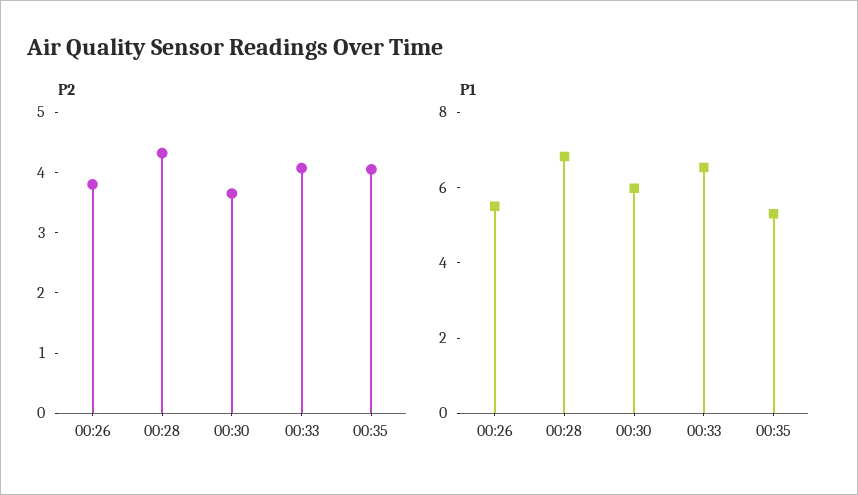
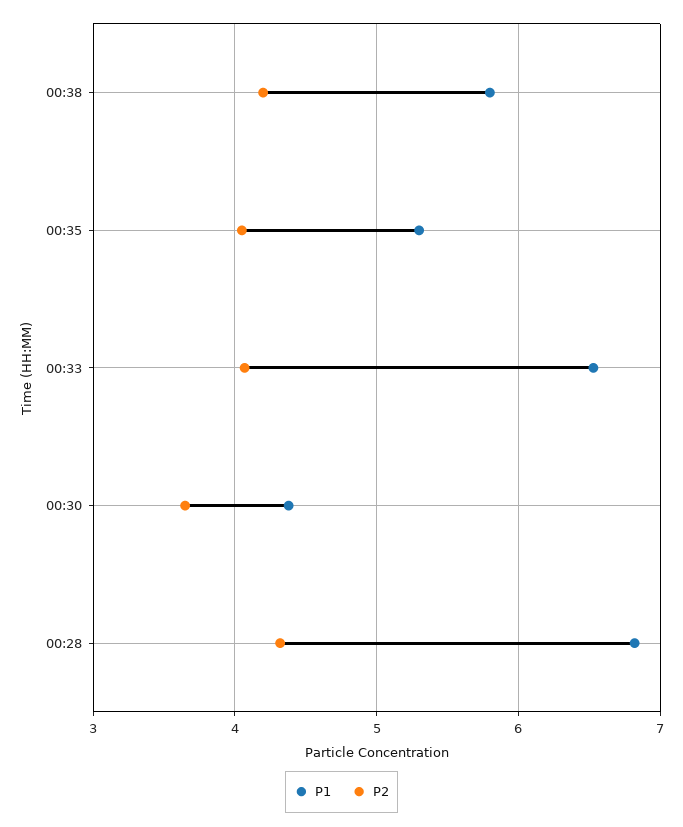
P2, 00:26: 3.8 -> none
P1, 00:26: 5.5 -> none
P1, 00:30: 6 -> 4.4
P1, 00:38: none -> 5.8
P2, 00:38: none -> 4.2

